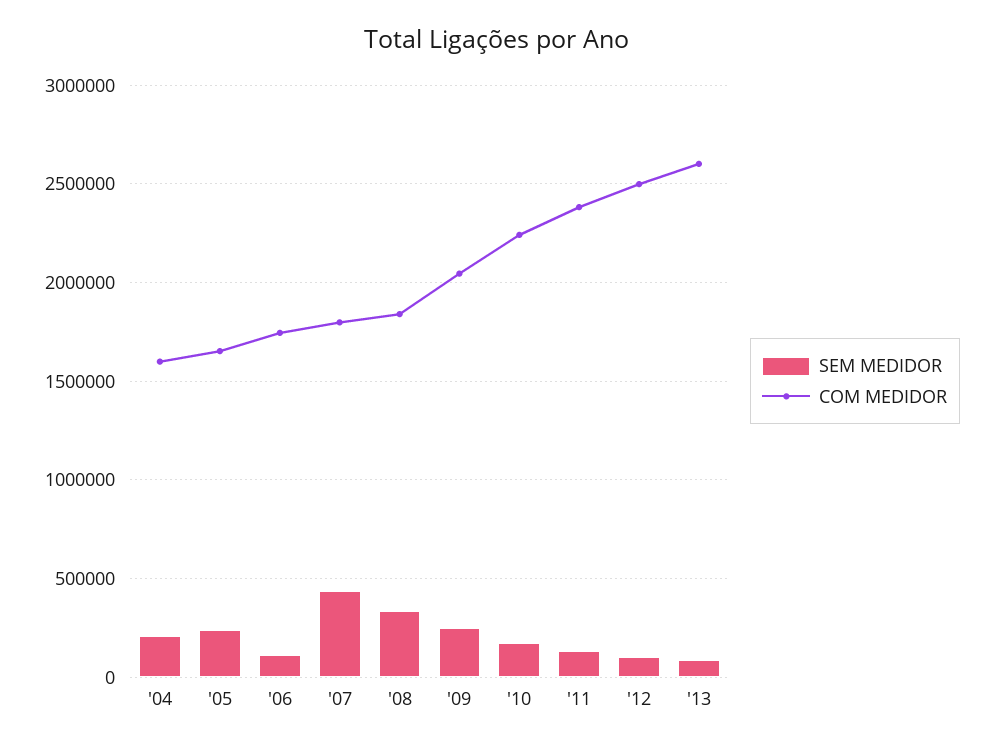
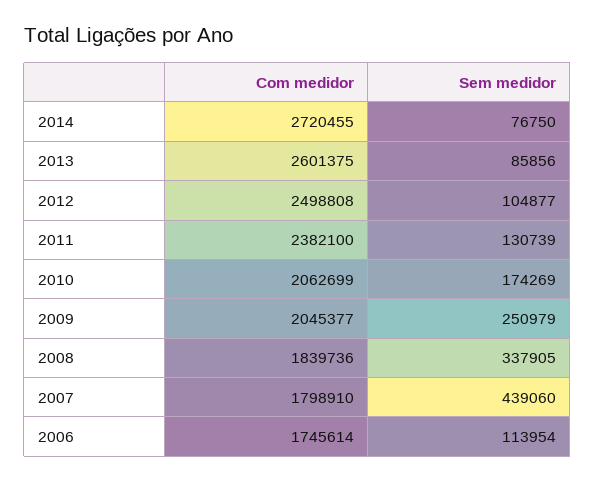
SEM MEDIDOR, '04: 200000 -> none
COM MEDIDOR, '04: 1600000 -> none
SEM MEDIDOR, '05: 250000 -> none
COM MEDIDOR, '05: 1650000 -> none
COM MEDIDOR, '10: 2250000 -> 2062699
COM MEDIDOR, 2014: none -> 2720455
SEM MEDIDOR, 2014: none -> 76750

